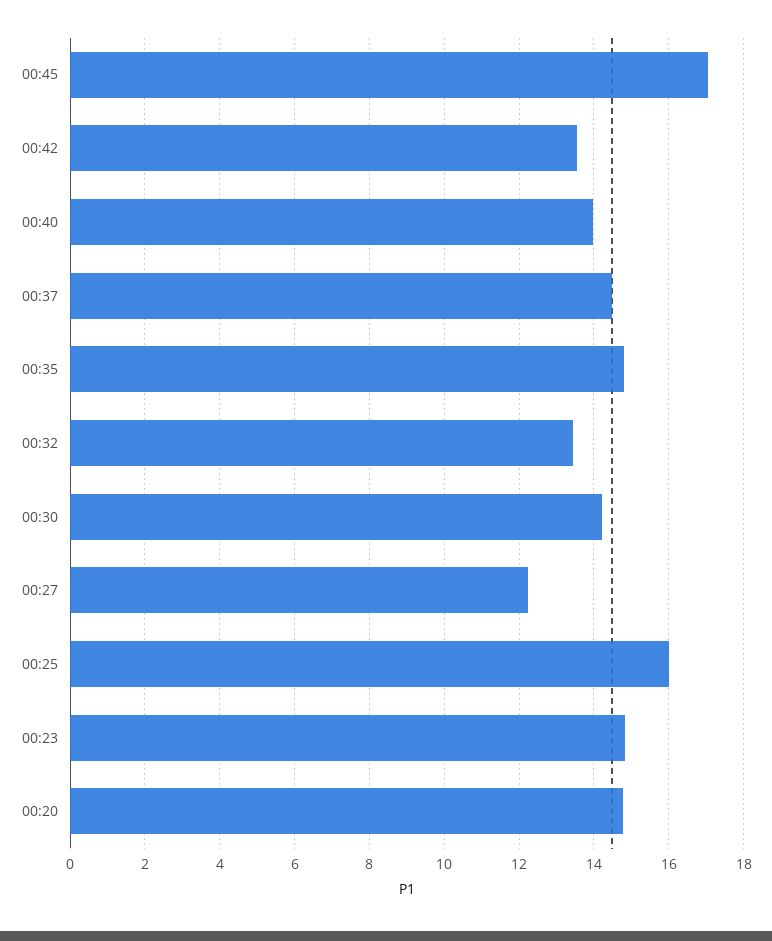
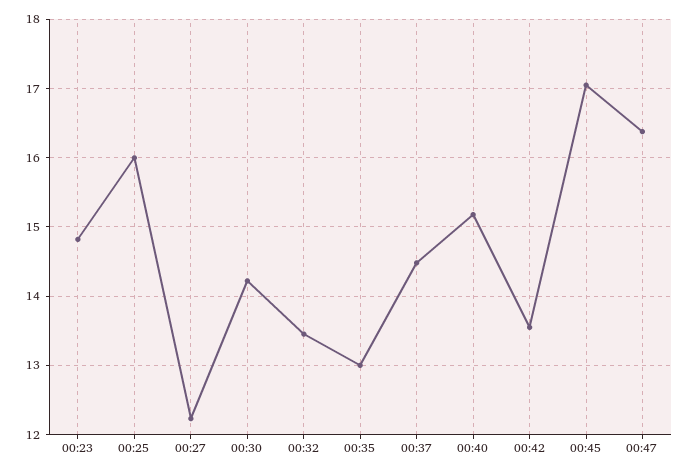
00:40: 14 -> 15.2
00:35: 14.8 -> 13
00:20: 14.8 -> none
00:47: none -> 16.4

